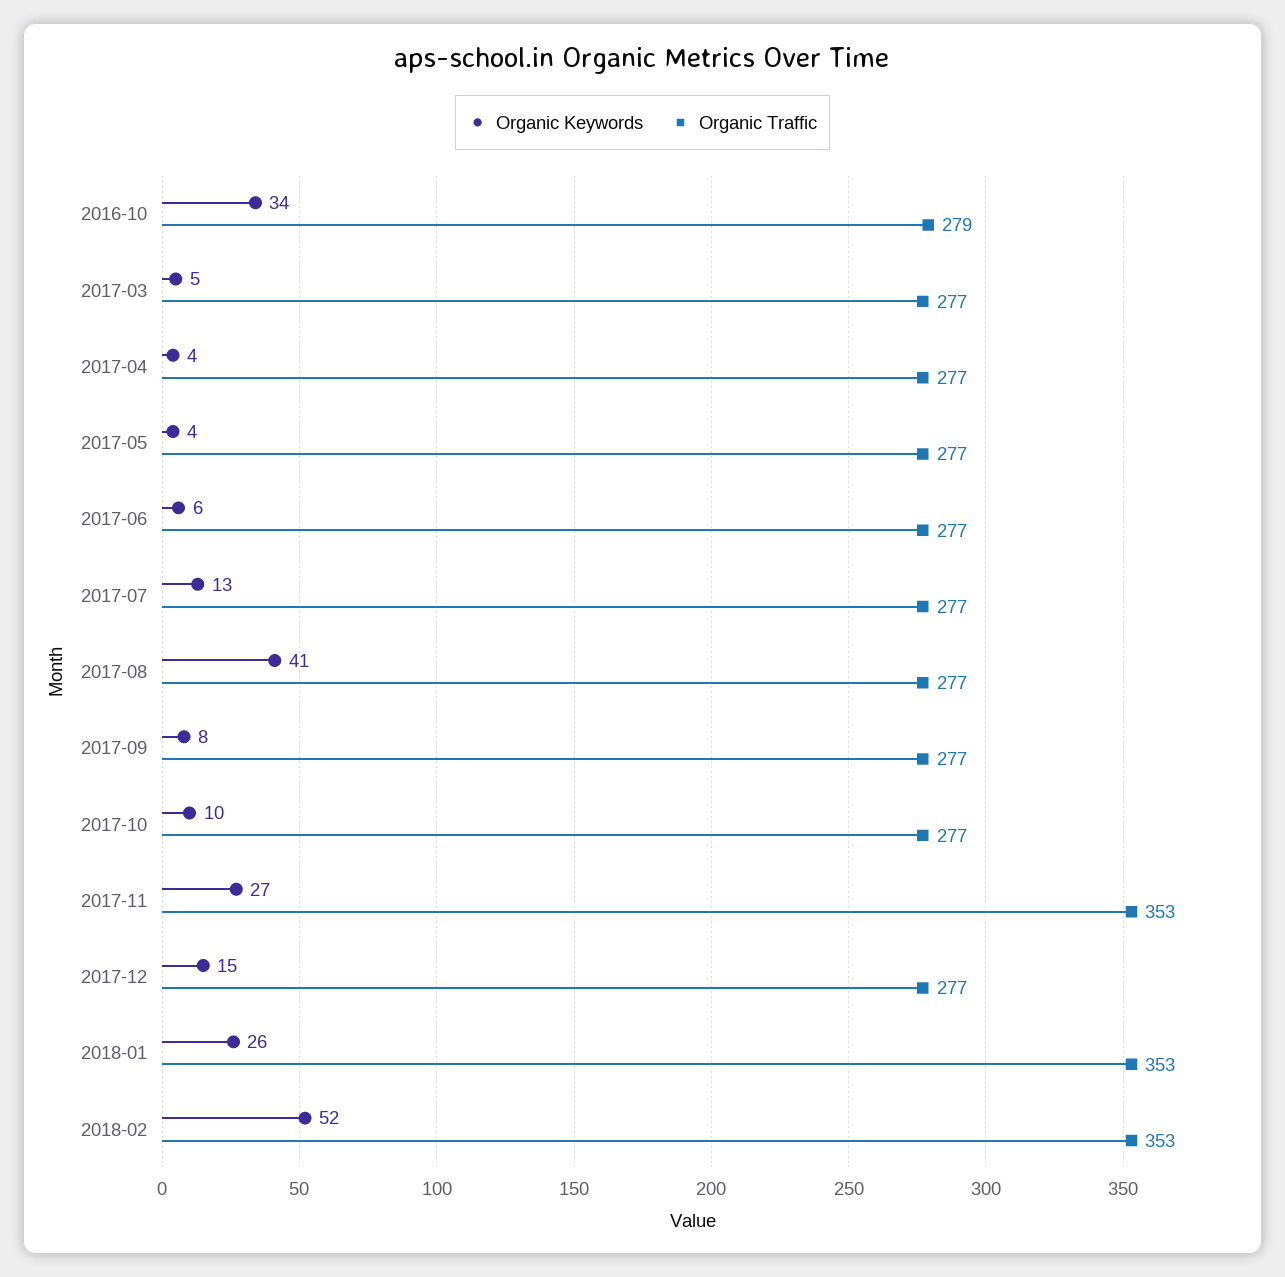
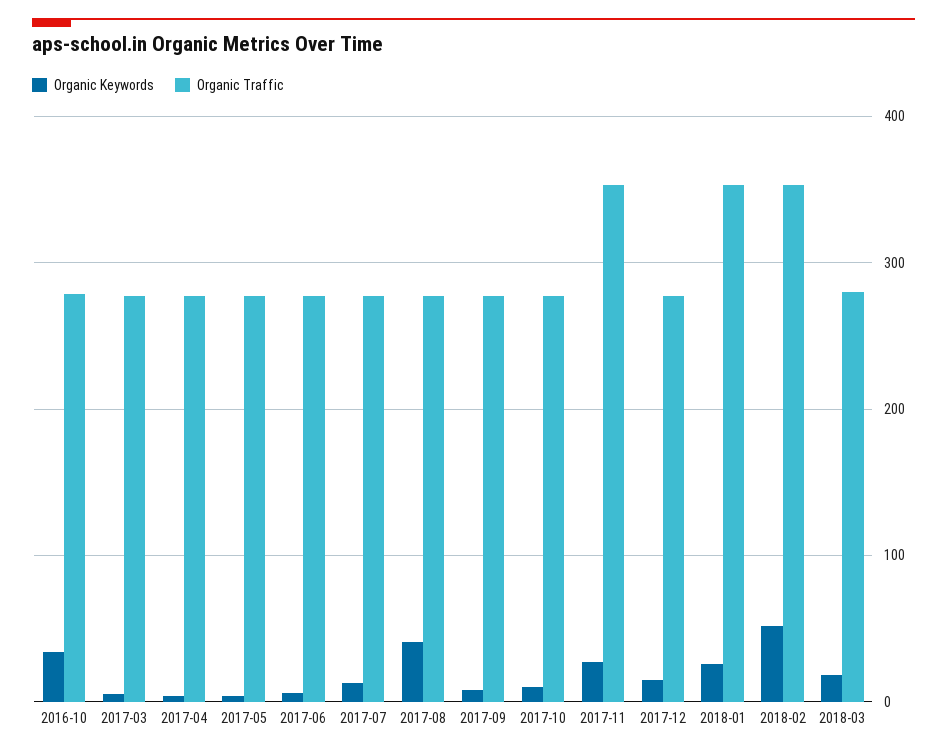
Organic Keywords, 2018-03: none -> 20
Organic Traffic, 2018-03: none -> 280

